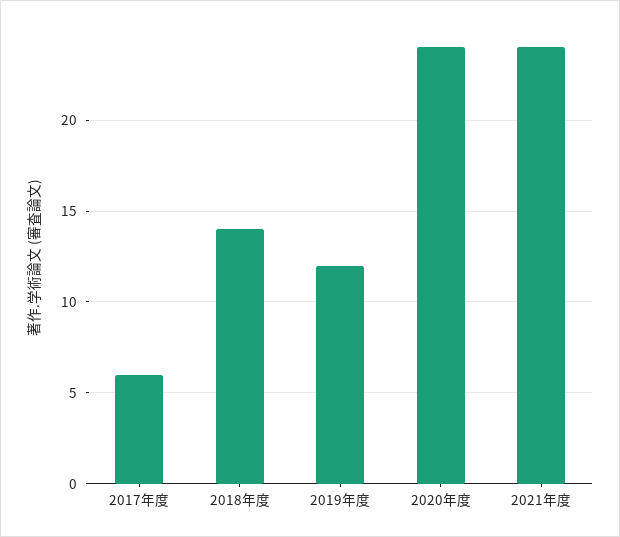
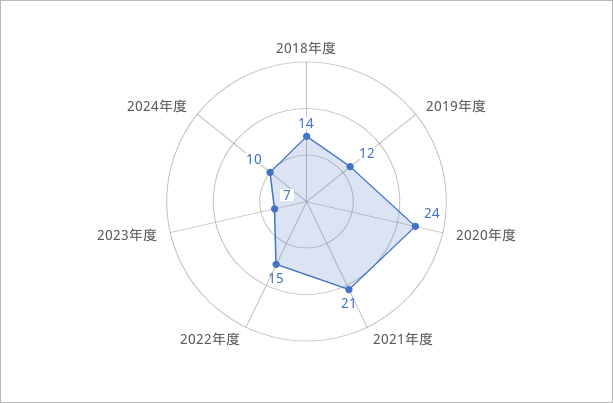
2017年度: 6 -> none
2021年度: 24 -> 21
2022年度: none -> 15
2023年度: none -> 7
2024年度: none -> 10

